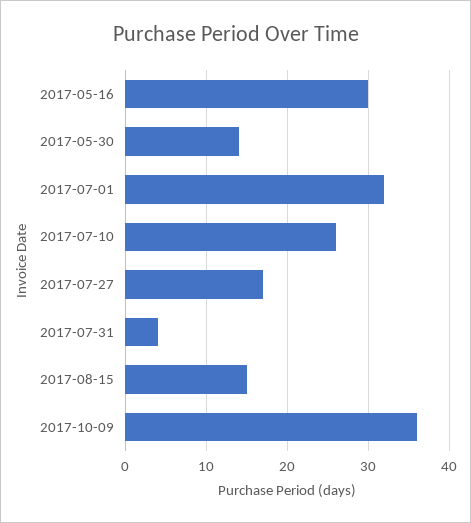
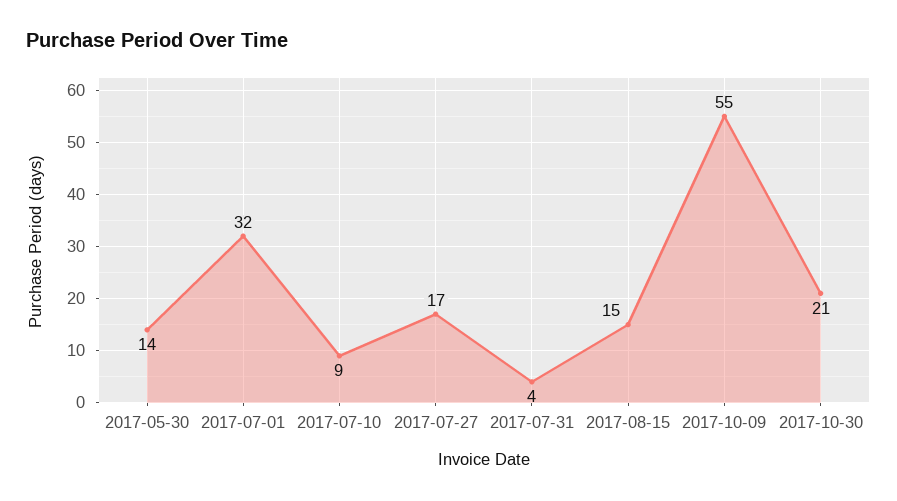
2017-05-16: 30 -> none
2017-07-10: 26 -> 9
2017-10-09: 36 -> 55
2017-10-30: none -> 21

